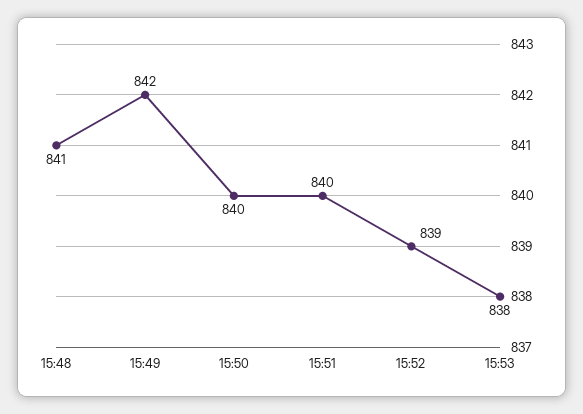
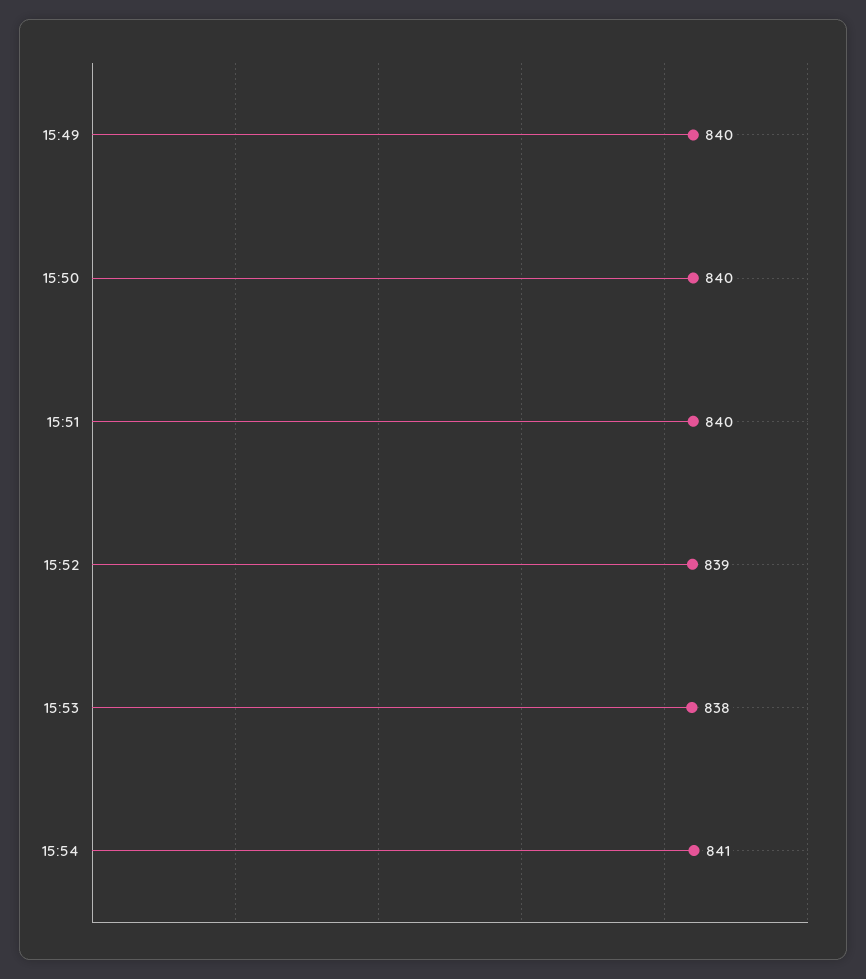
15:48: 841 -> none
15:49: 842 -> 840
15:54: none -> 841

